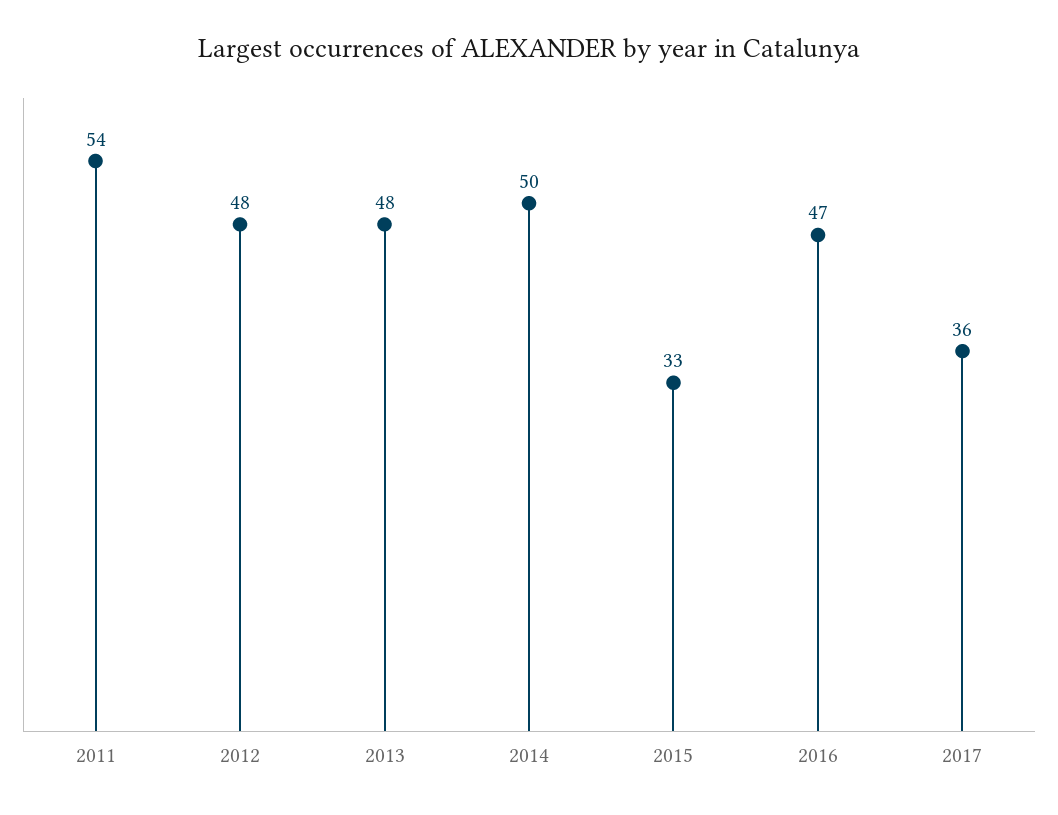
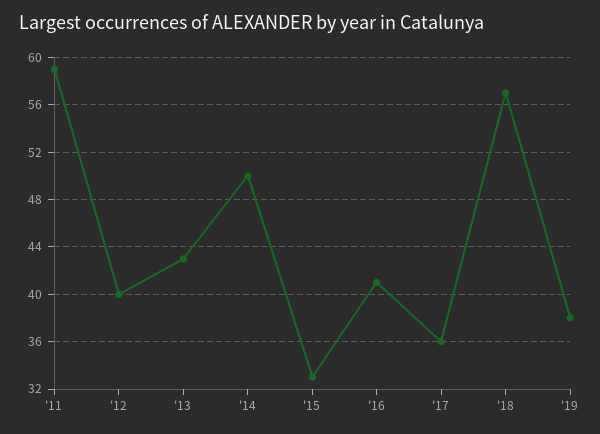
2011: 54 -> 59
2012: 48 -> 40
2013: 48 -> 43
2016: 47 -> 41
'18: none -> 57
'19: none -> 38

